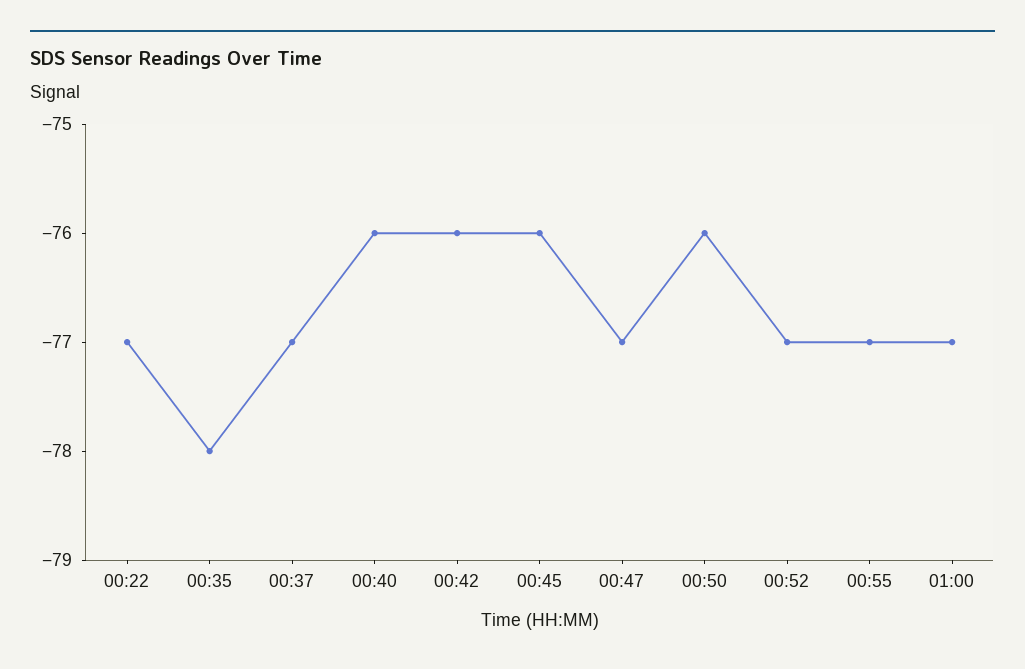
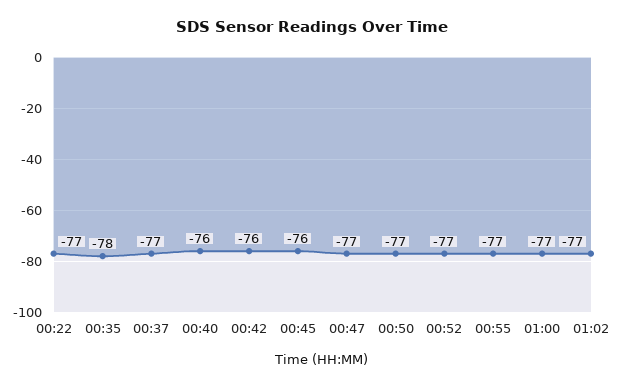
00:50: -76 -> -77
01:02: none -> -77

